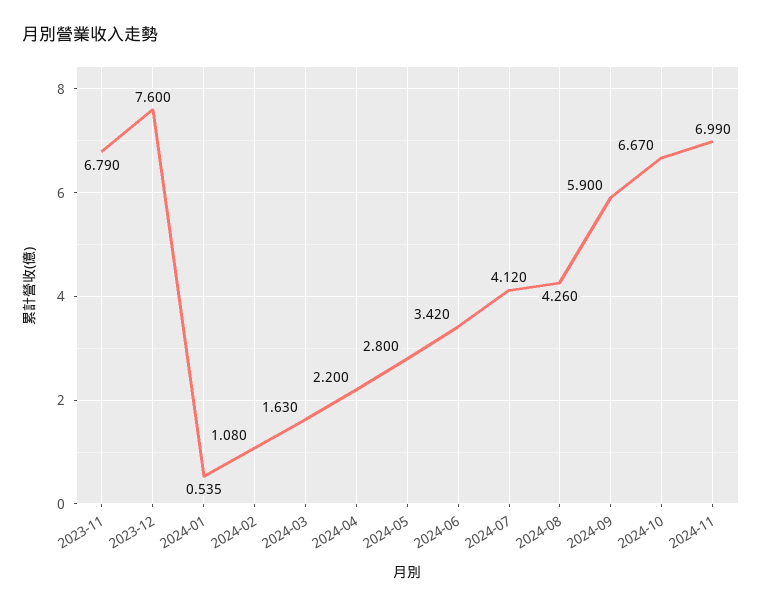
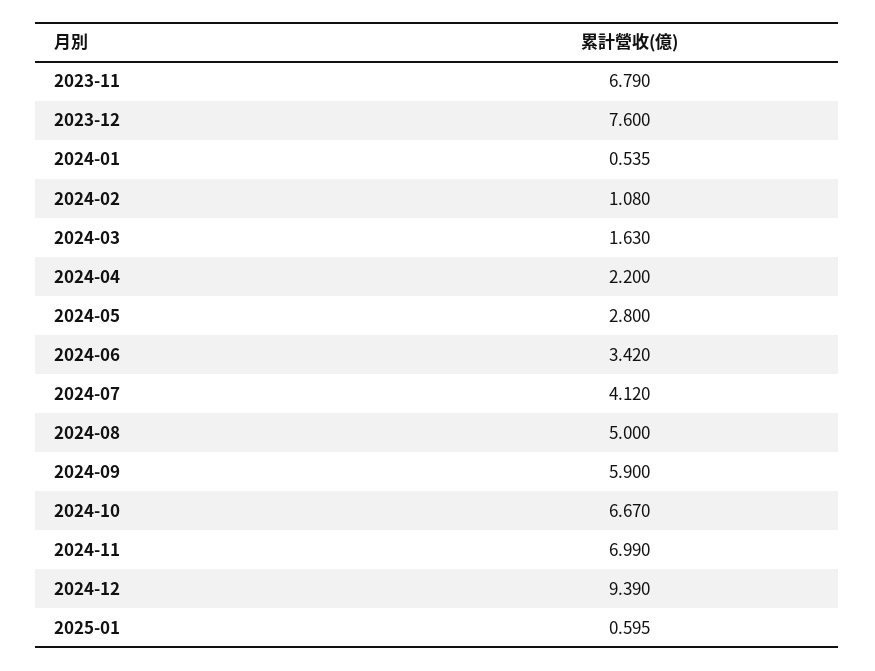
2024-08: 4.26 -> 5
2024-12: none -> 9.39
2025-01: none -> 0.595

